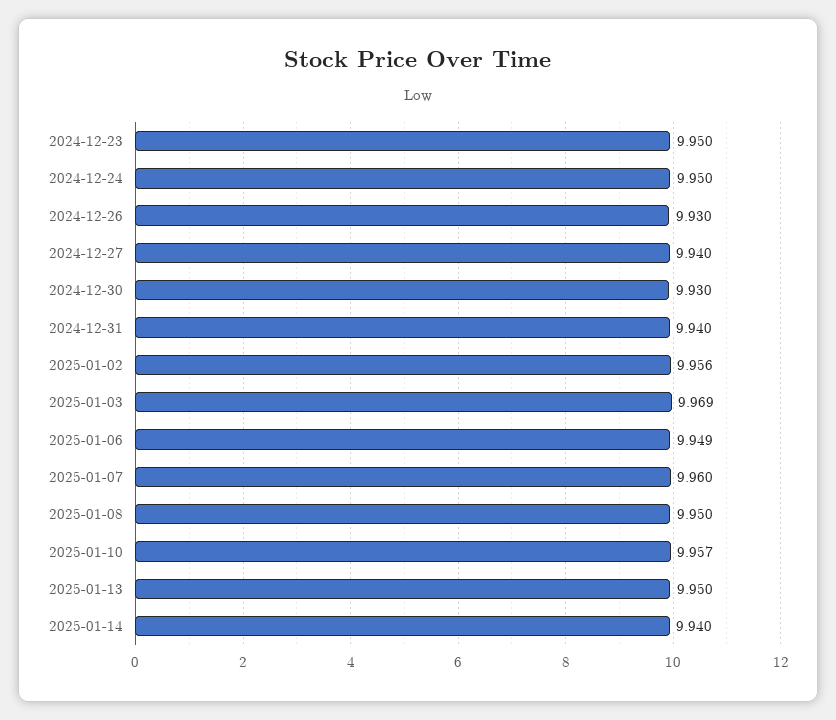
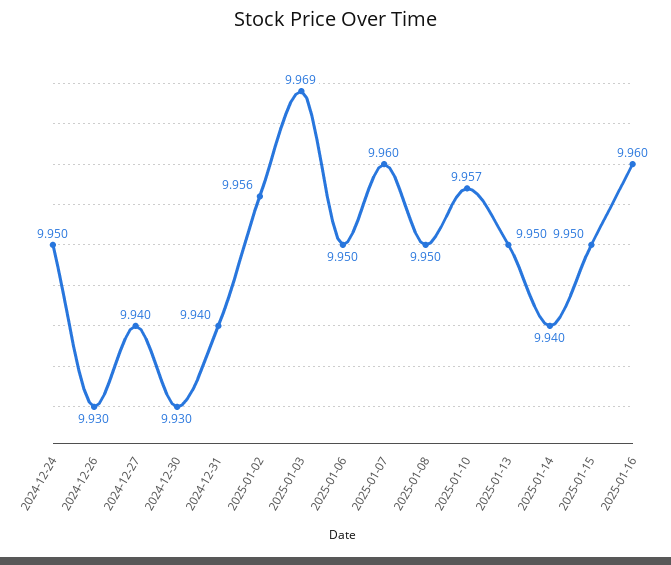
2024-12-23: 9.95 -> none
2025-01-06: 9.949 -> 9.95
2025-01-15: none -> 9.95
2025-01-16: none -> 9.96

